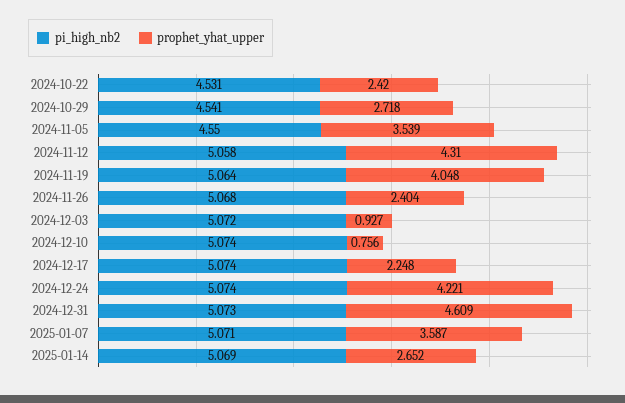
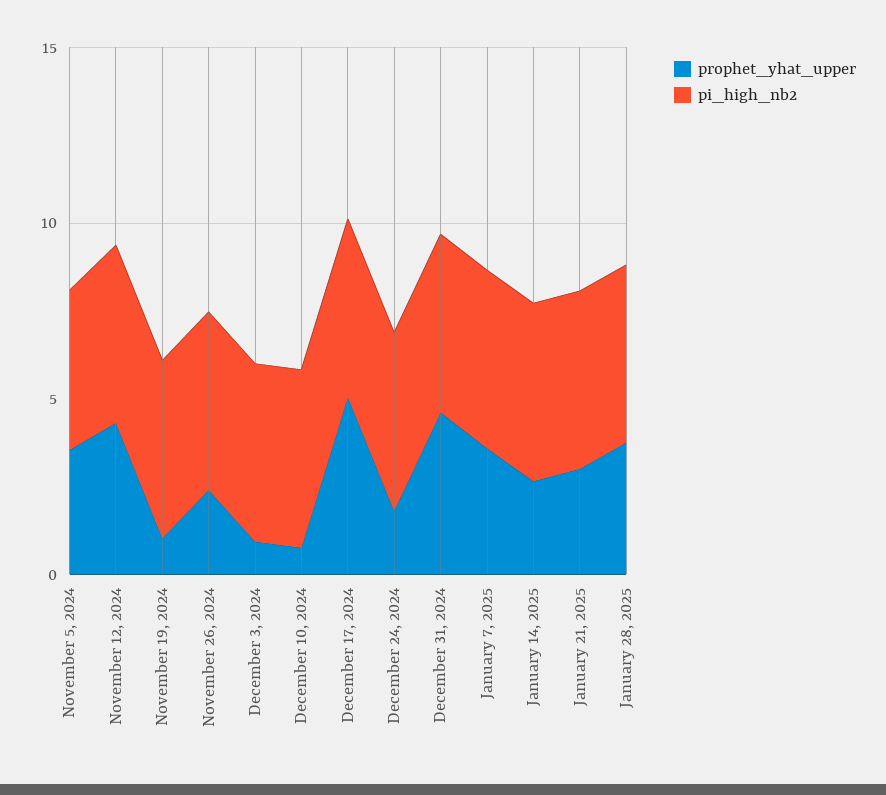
pi_high_nb2, 2024-10-22: 4.531 -> none
prophet_yhat_upper, 2024-10-22: 2.42 -> none
pi_high_nb2, 2024-10-29: 4.541 -> none
prophet_yhat_upper, 2024-10-29: 2.718 -> none
prophet_yhat_upper, 2024-11-19: 4.048 -> 1
prophet_yhat_upper, 2024-12-17: 2.248 -> 5
prophet_yhat_upper, 2024-12-24: 4.221 -> 2
prophet_yhat_upper, January 21, 2025: none -> 3
pi_high_nb2, January 21, 2025: none -> 5
prophet_yhat_upper, January 28, 2025: none -> 4
pi_high_nb2, January 28, 2025: none -> 5

